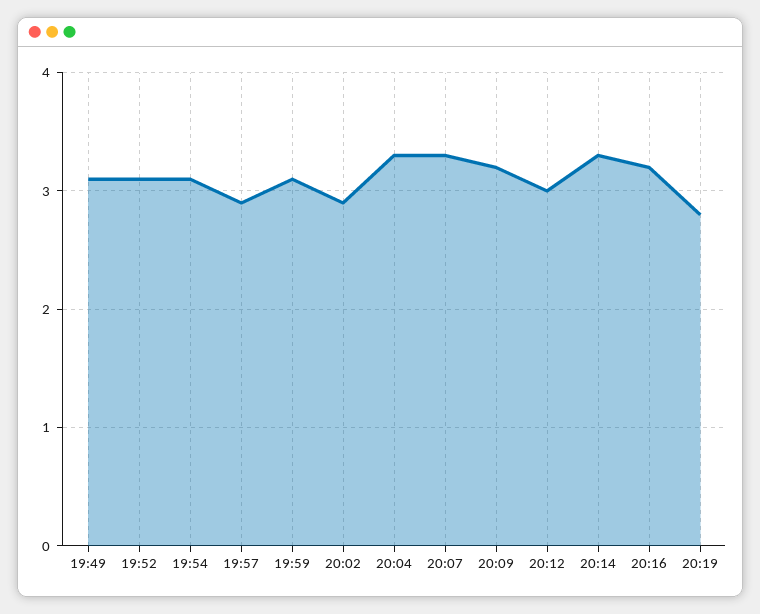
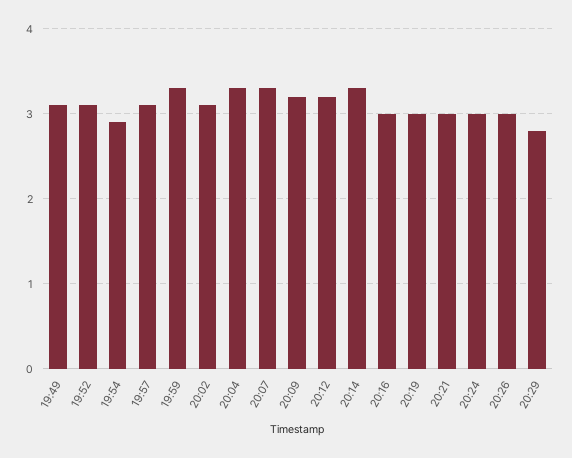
19:54: 3.1 -> 2.9
19:57: 2.9 -> 3.1
19:59: 3.1 -> 3.3
20:02: 2.9 -> 3.1
20:12: 3 -> 3.2
20:16: 3.2 -> 3
20:19: 2.8 -> 3
20:21: none -> 3
20:24: none -> 3
20:26: none -> 3
20:29: none -> 2.8

